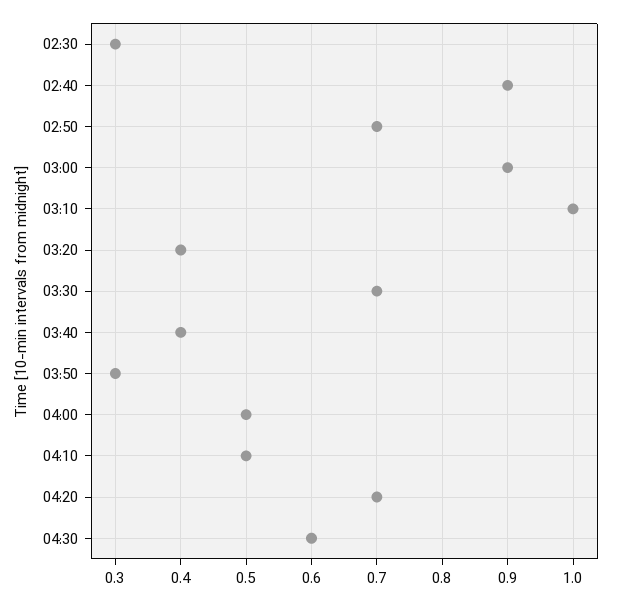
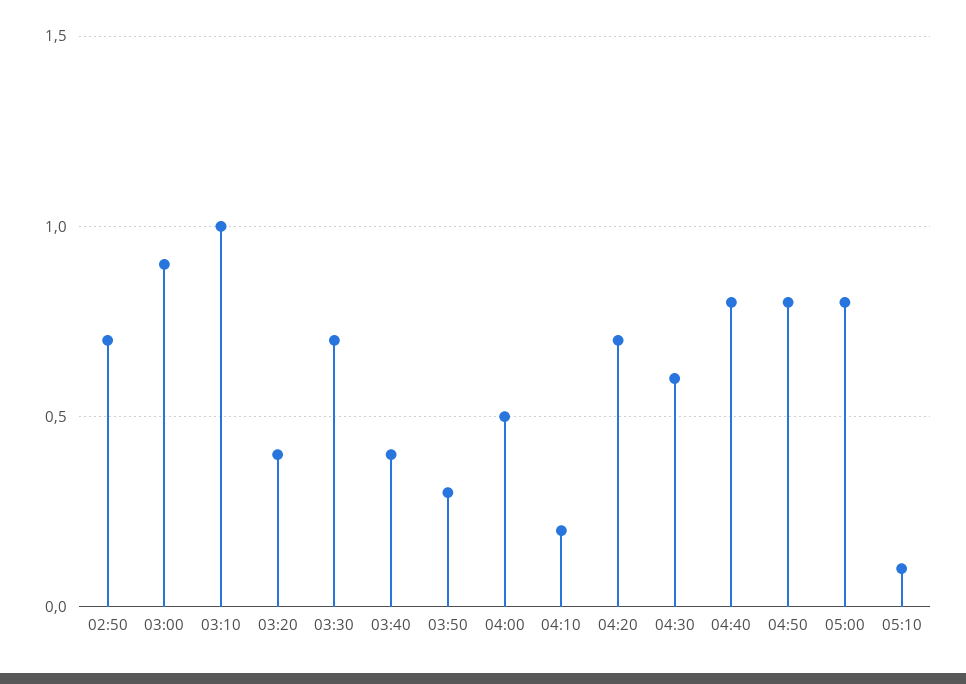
02:30: 0.3 -> none
02:40: 0.9 -> none
04:10: 0.5 -> 0.2
04:40: none -> 0.8
04:50: none -> 0.8
05:00: none -> 0.8
05:10: none -> 0.1

